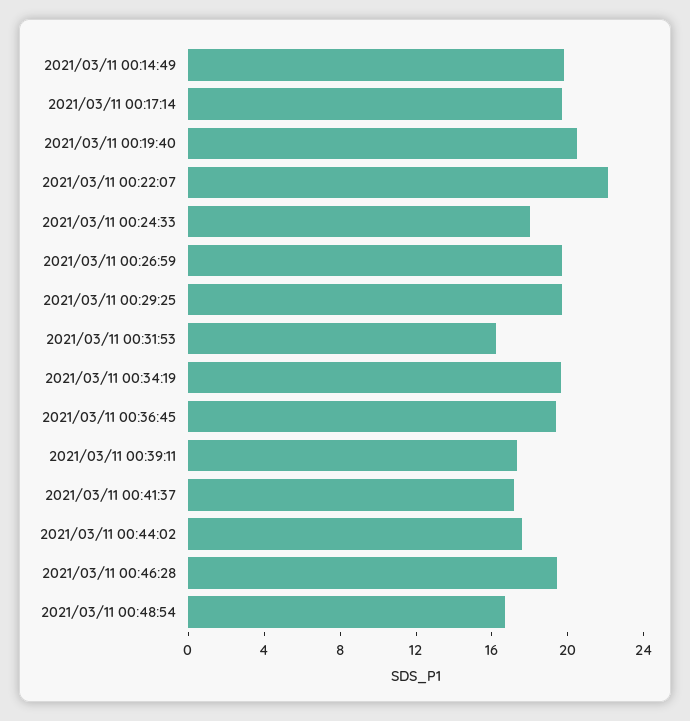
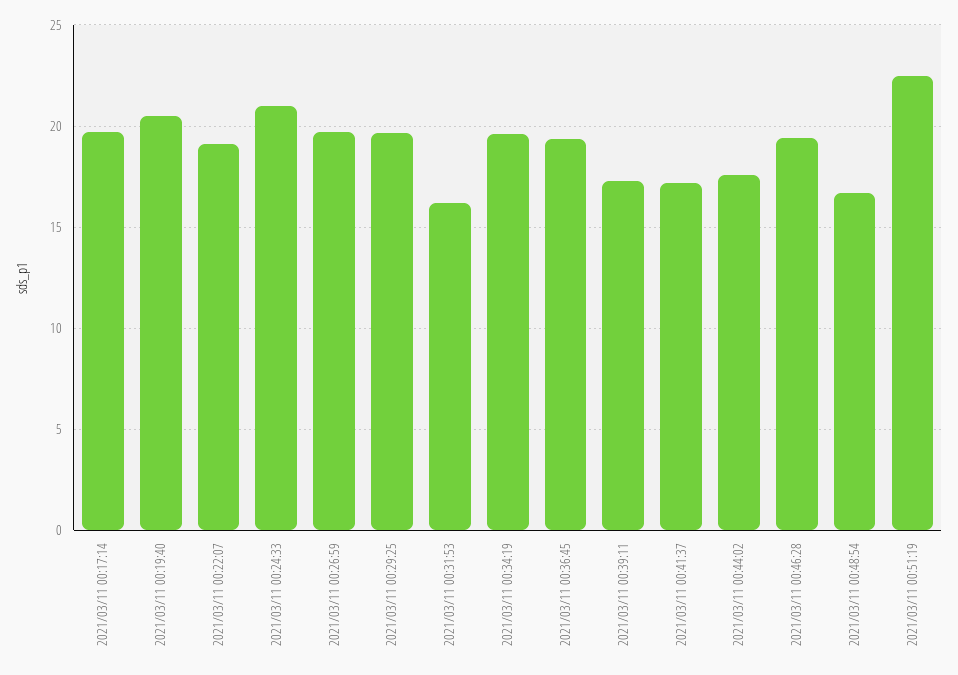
2021/03/11 00:14:49: 20 -> none
2021/03/11 00:22:07: 22 -> 19
2021/03/11 00:24:33: 18 -> 21
2021/03/11 00:51:19: none -> 22.5

